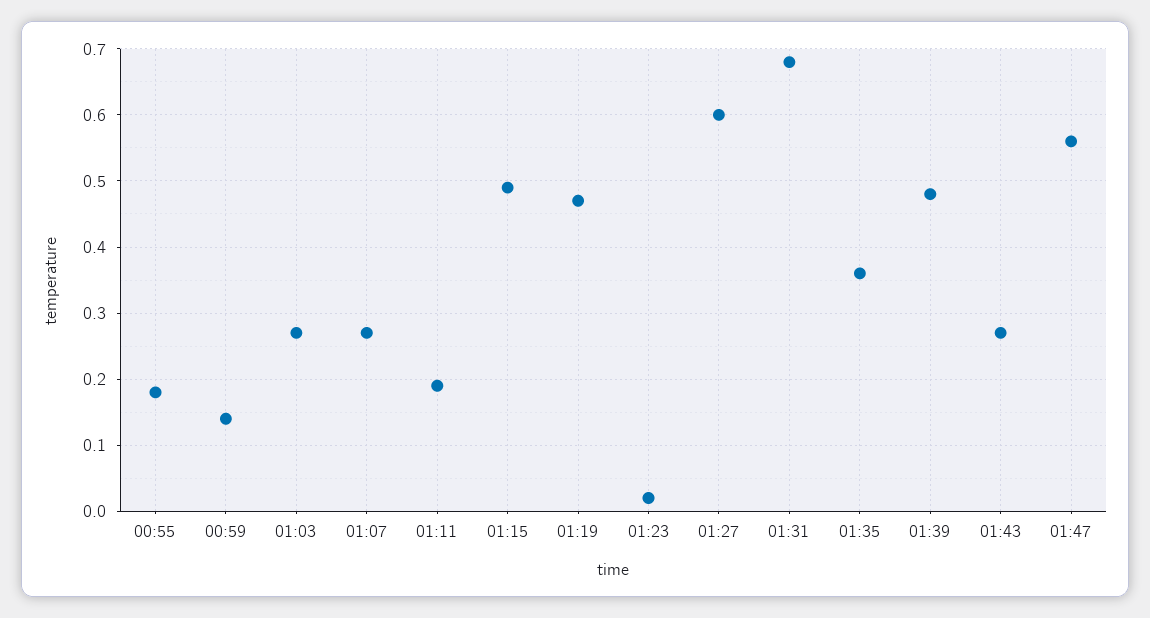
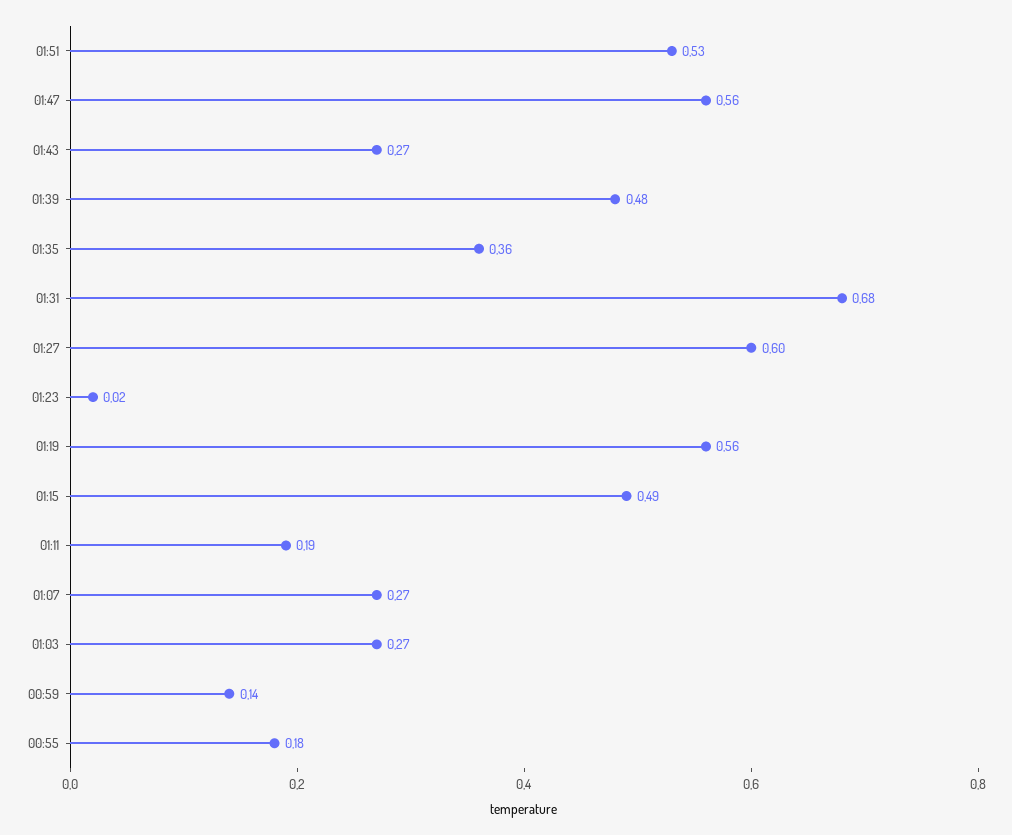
01:19: 0.47 -> 0.56
01:51: none -> 0.53

